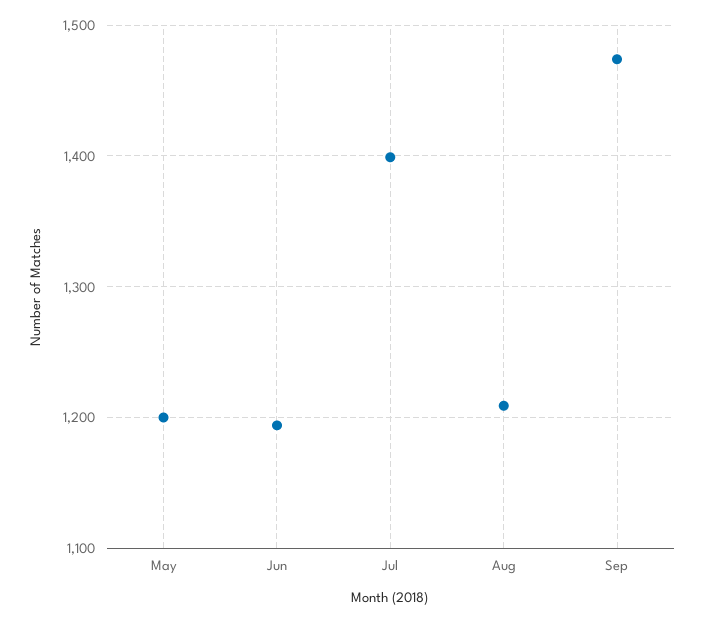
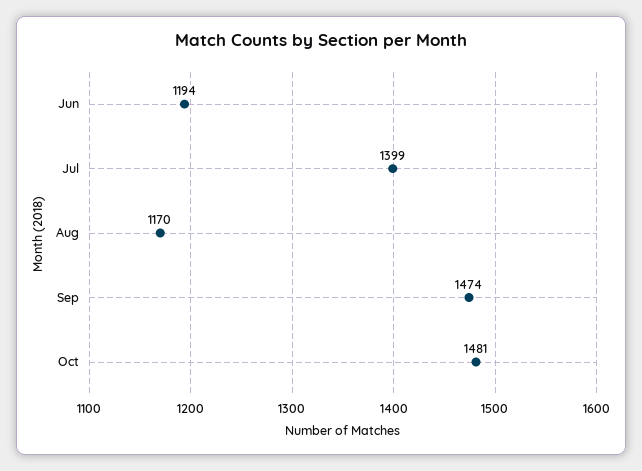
May: 1200 -> none
Aug: 1210 -> 1170
Oct: none -> 1481

